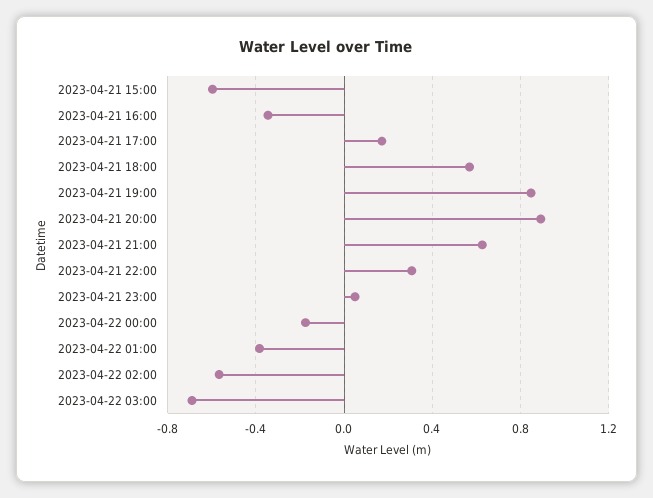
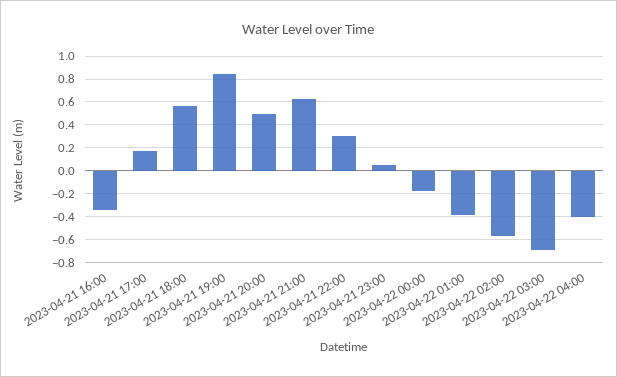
2023-04-21 15:00: -0.6 -> none
2023-04-21 20:00: 0.9 -> 0.5
2023-04-22 04:00: none -> -0.4

